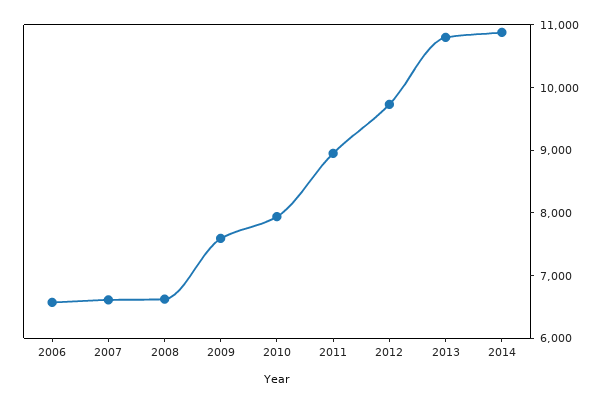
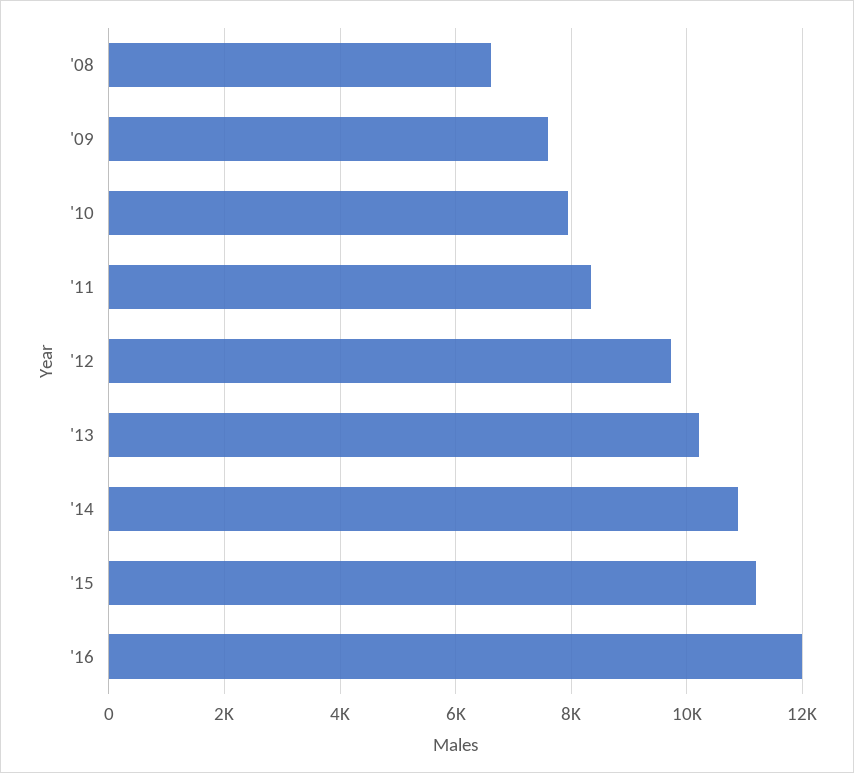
2006: 6600 -> none
2007: 6600 -> none
2011: 9000 -> 8400
2013: 10800 -> 10200
'15: none -> 11200
'16: none -> 12000

